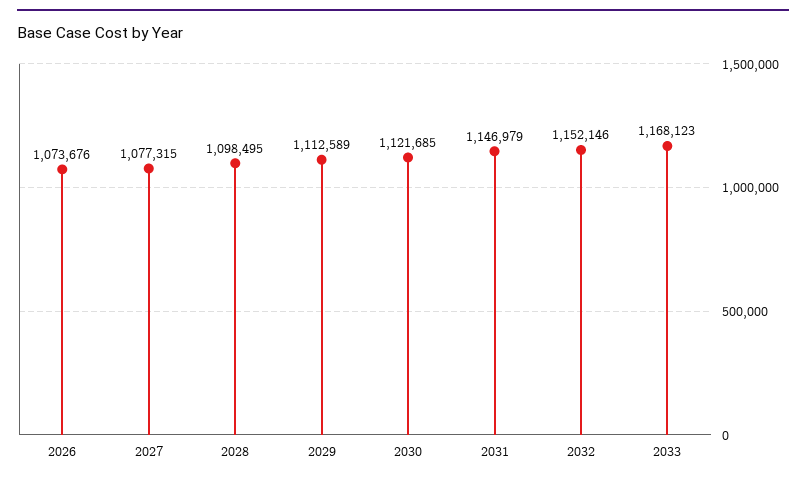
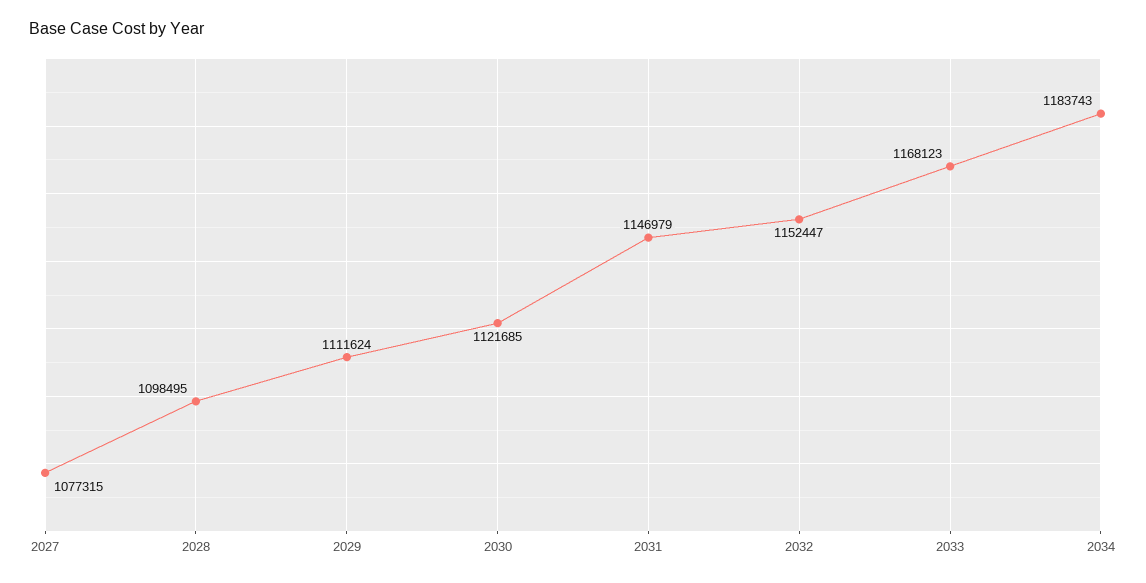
2026: 1073676 -> none
2029: 1112589 -> 1111624
2032: 1152146 -> 1152447
2034: none -> 1183743

